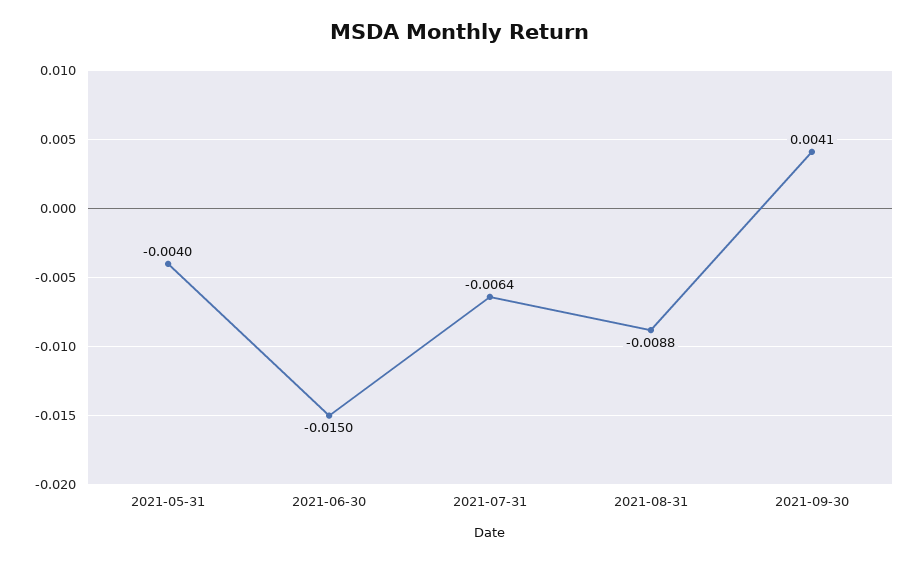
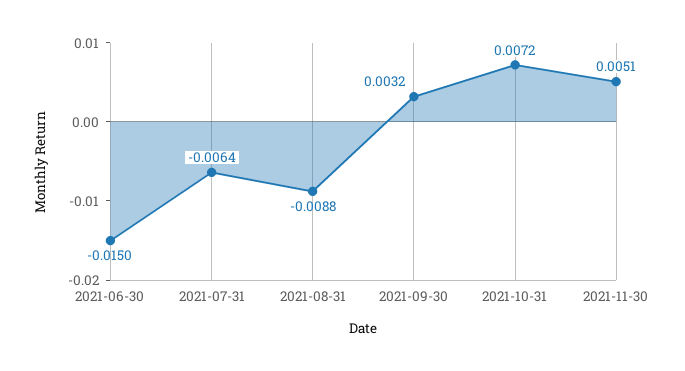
2021-05-31: -0.004 -> none
2021-09-30: 0.0041 -> 0.0032
2021-10-31: none -> 0.0072
2021-11-30: none -> 0.0051

